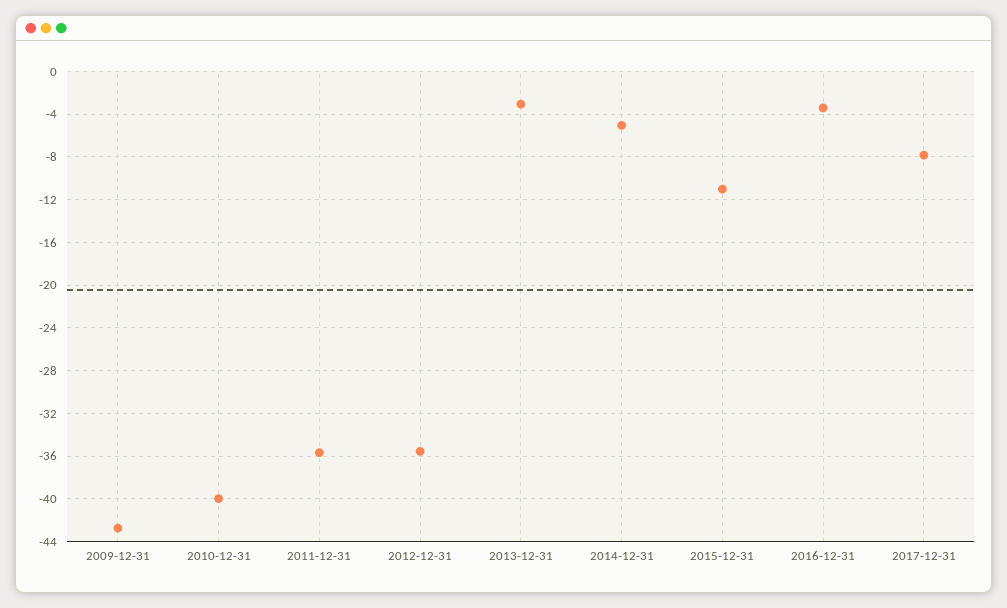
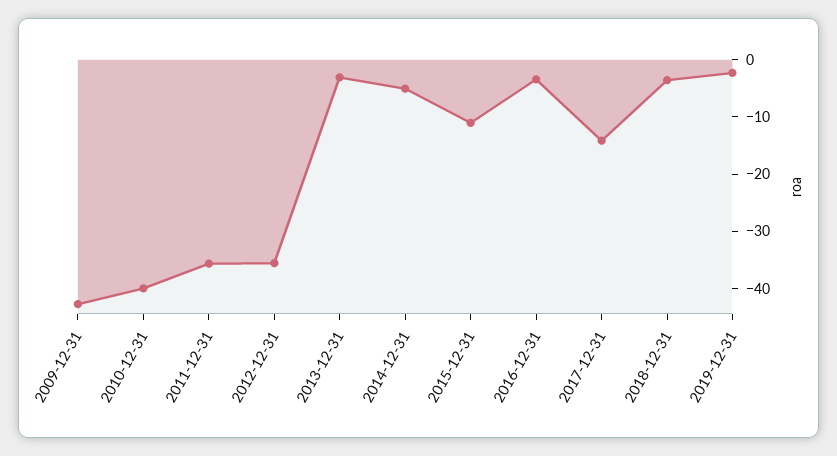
2017-12-31: -8 -> -14
2018-12-31: none -> -4
2019-12-31: none -> -2

